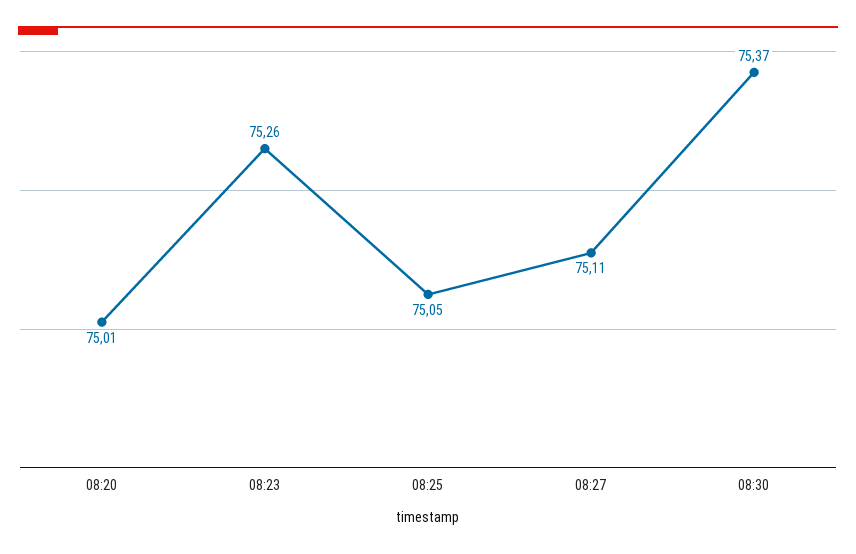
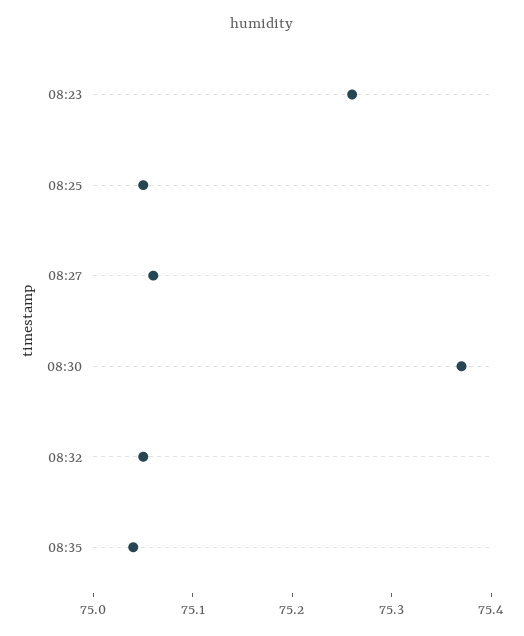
08:20: 75.01 -> none
08:27: 75.11 -> 75.06
08:32: none -> 75.05
08:35: none -> 75.04

